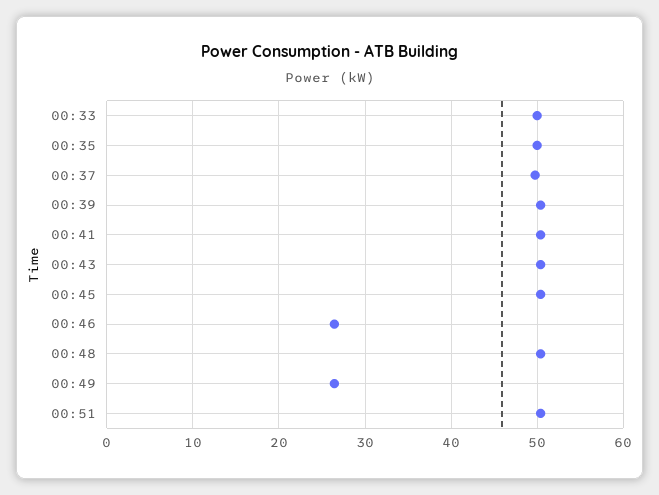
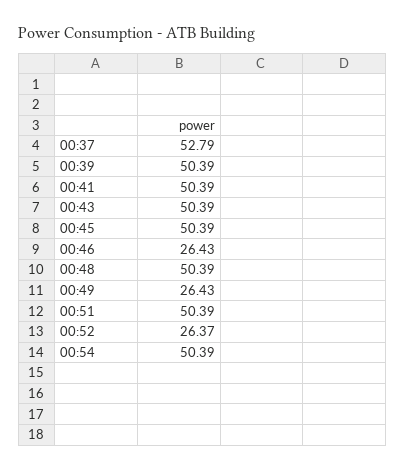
00:33: 50 -> none
00:35: 50 -> none
00:37: 50 -> 52.79
00:52: none -> 26.37
00:54: none -> 50.39

